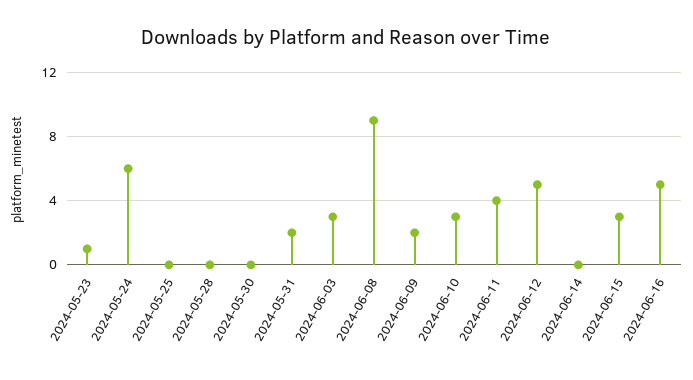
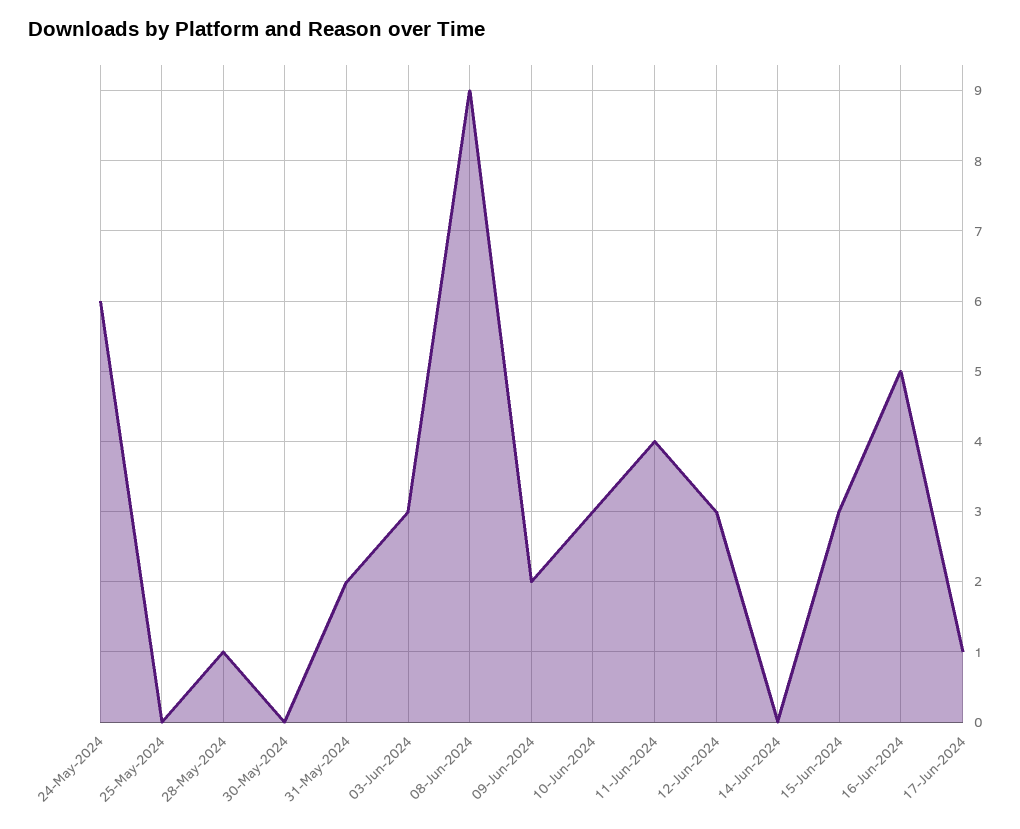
2024-05-23: 1 -> none
2024-05-28: 0 -> 1
2024-06-12: 5 -> 3
17-Jun-2024: none -> 1

